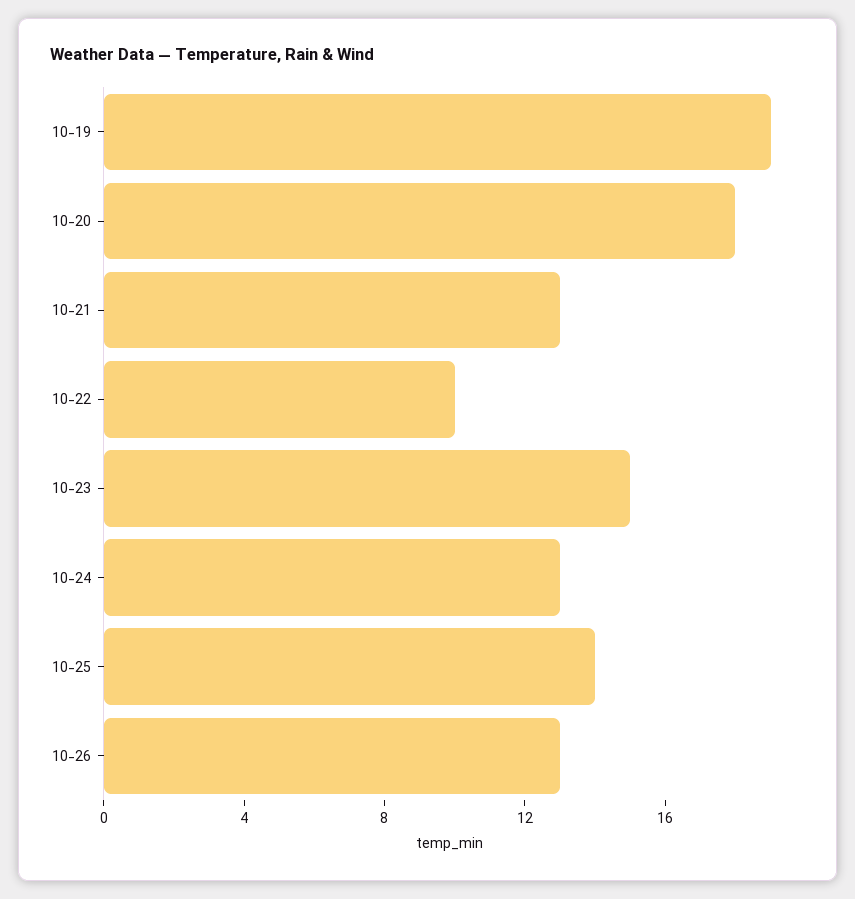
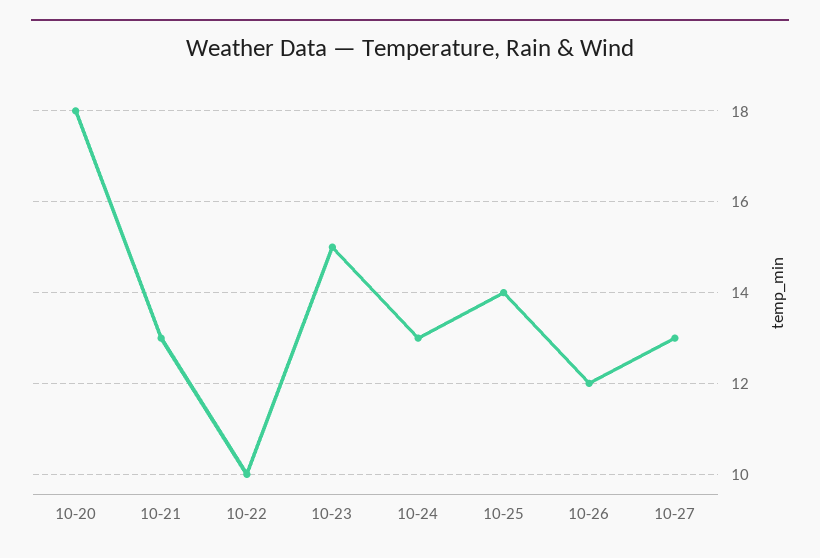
10-19: 19 -> none
10-26: 13 -> 12
10-27: none -> 13

